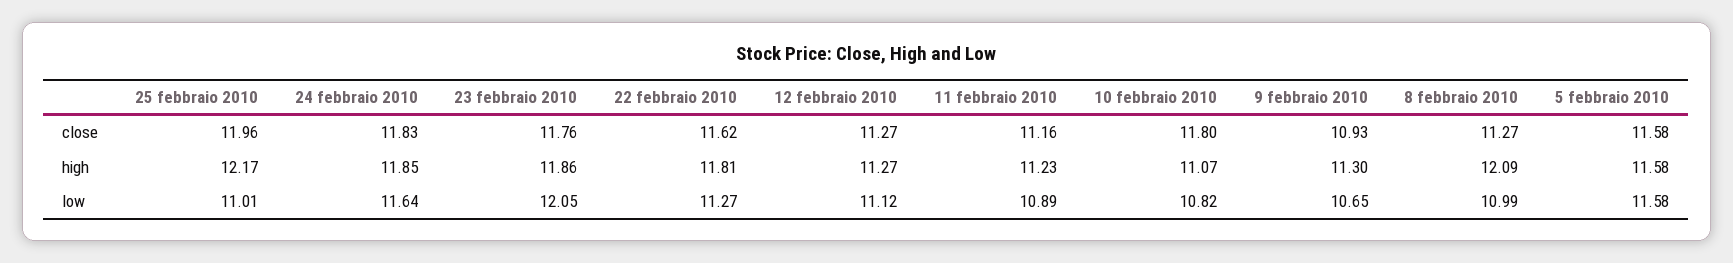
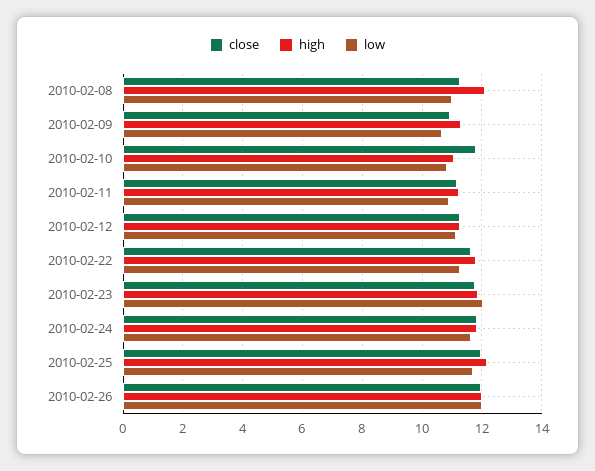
close, 5 febbraio 2010: 11.58 -> none
high, 5 febbraio 2010: 11.58 -> none
low, 25 febbraio 2010: 11.01 -> 11.75
low, 5 febbraio 2010: 11.58 -> none
close, 2010-02-26: none -> 12
high, 2010-02-26: none -> 12
low, 2010-02-26: none -> 12

